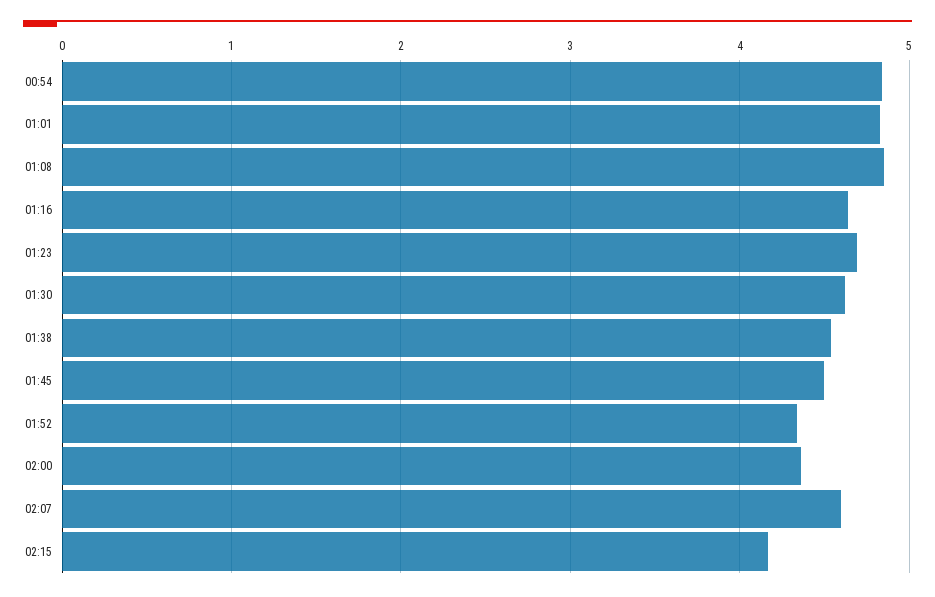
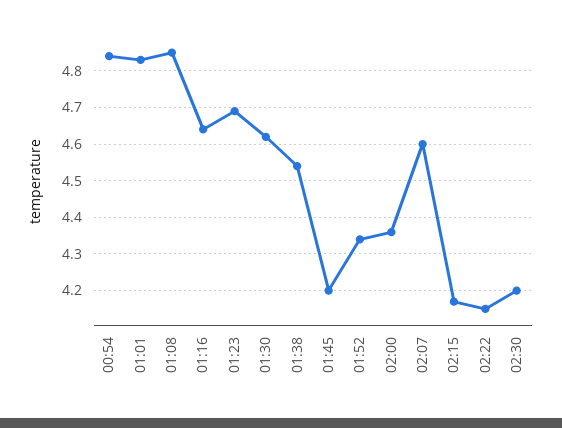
01:45: 4.5 -> 4.2
02:22: none -> 4.15
02:30: none -> 4.2

